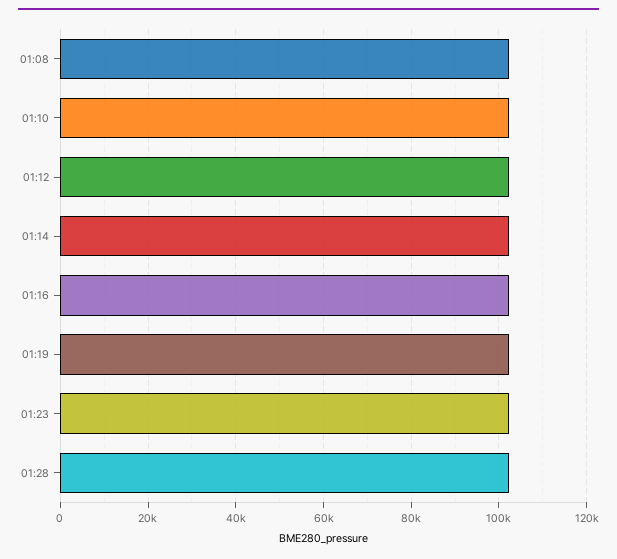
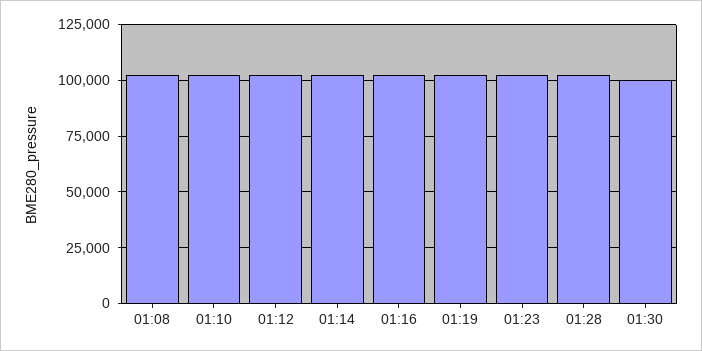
01:30: none -> 100000

